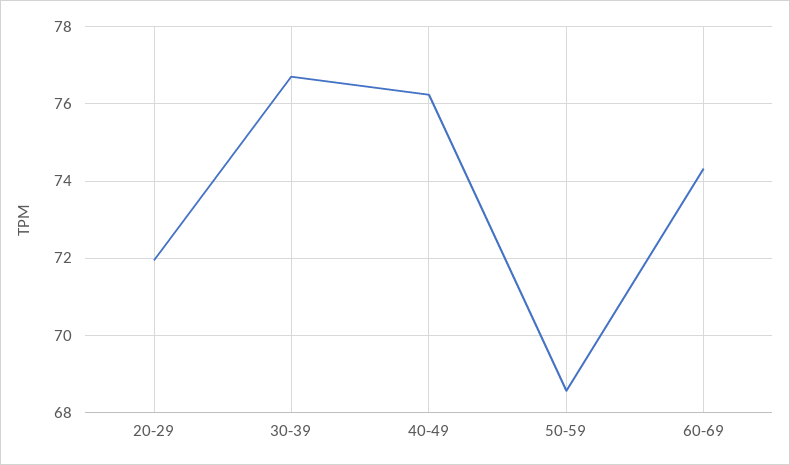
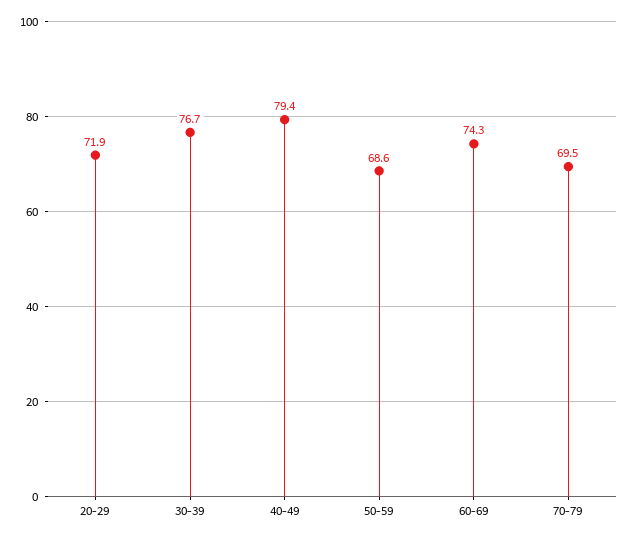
40-49: 76.2 -> 79.4
70-79: none -> 69.5

